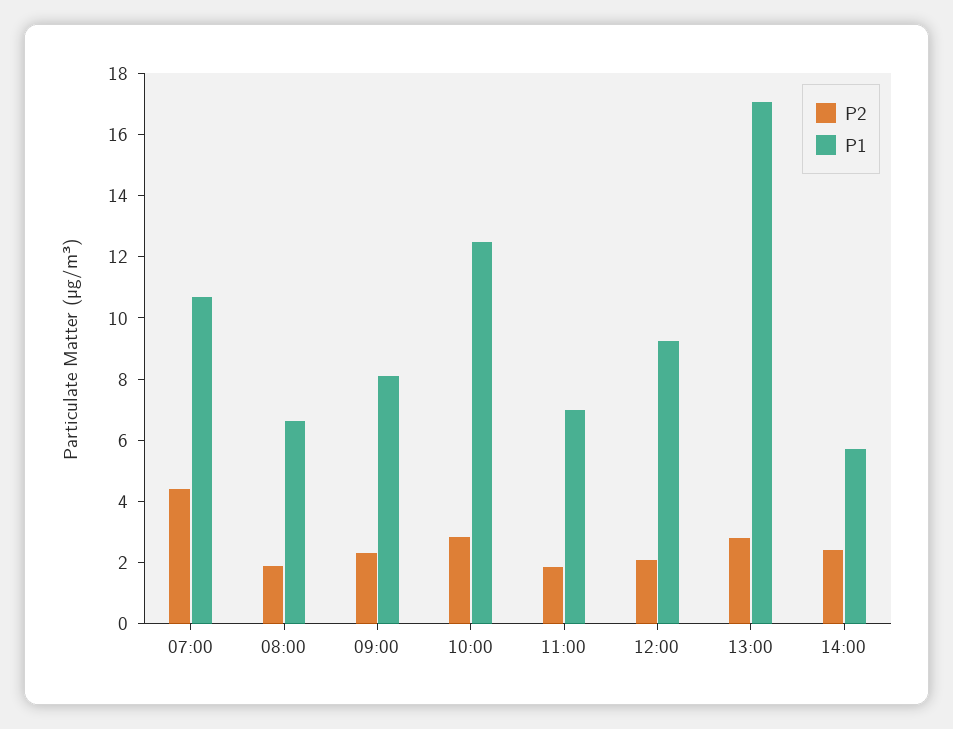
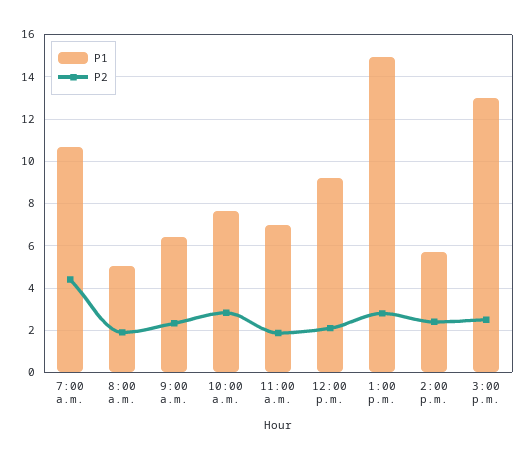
P1, 08:00: 6.5 -> 5
P1, 09:00: 8 -> 6.5
P1, 10:00: 12.5 -> 7.5
P1, 13:00: 17 -> 15
P1, 3:00 p.m.: none -> 13
P2, 3:00 p.m.: none -> 2.5

